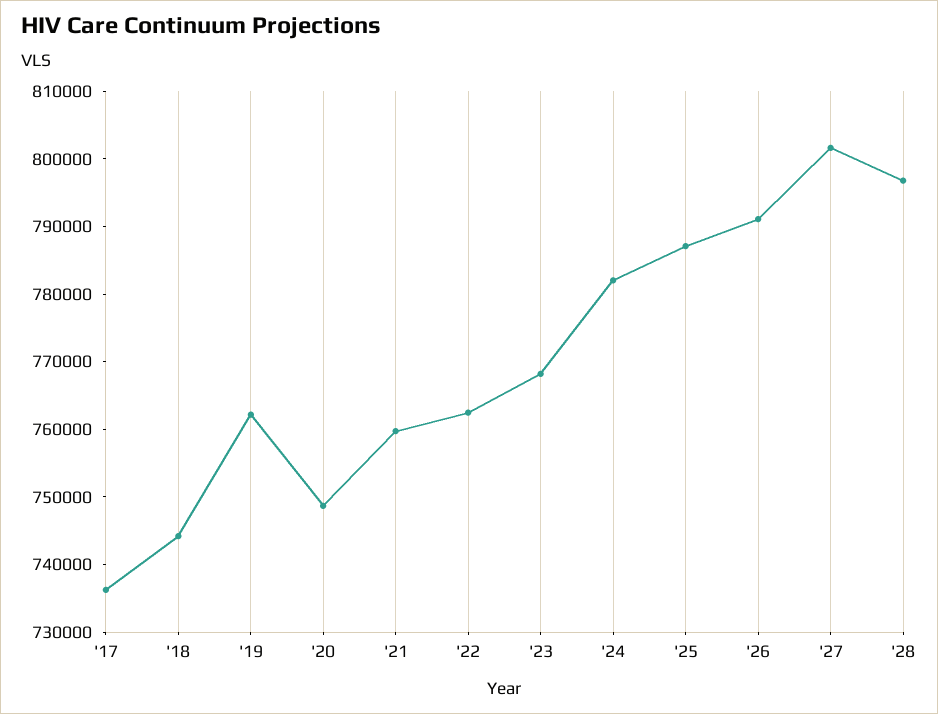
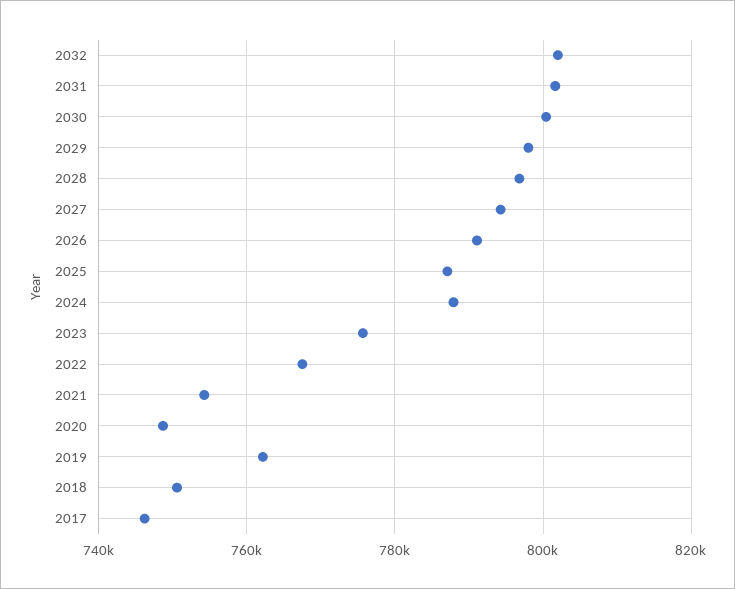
'17: 736000 -> 746000
'18: 744000 -> 750000
'21: 760000 -> 754000
'22: 762000 -> 768000
'23: 768000 -> 776000
'24: 782000 -> 788000
'27: 802000 -> 794000
2032: none -> 802000
2031: none -> 802000
2030: none -> 800000
2029: none -> 798000

